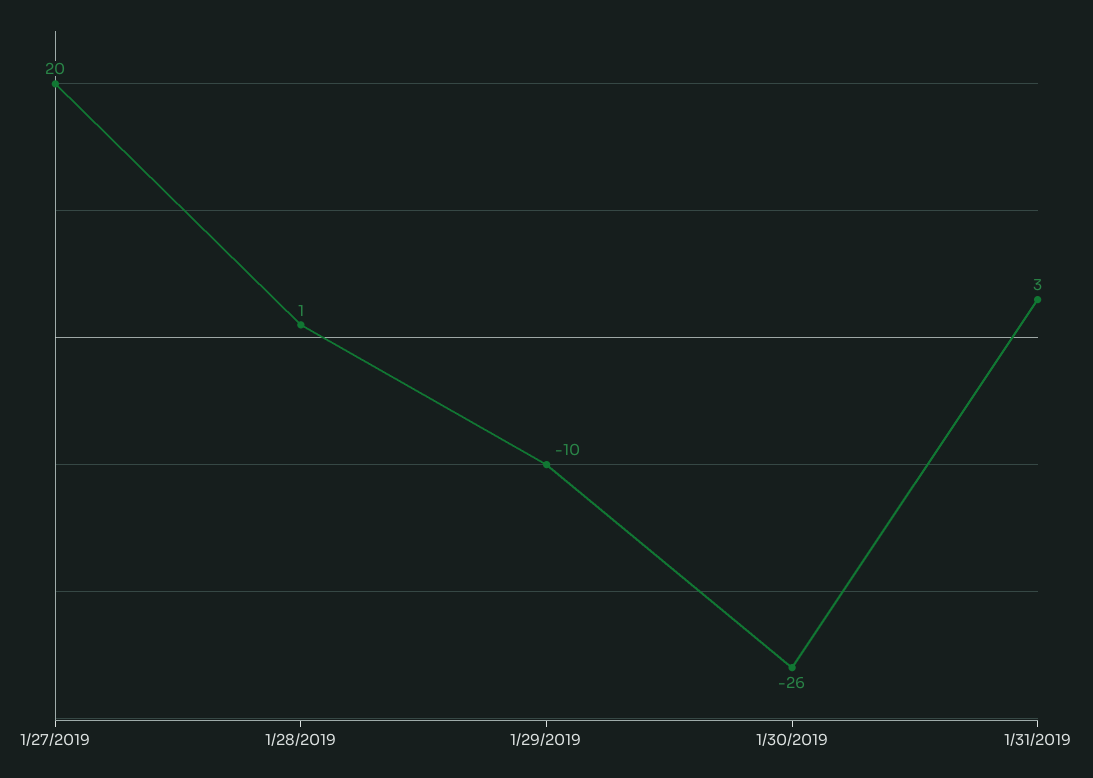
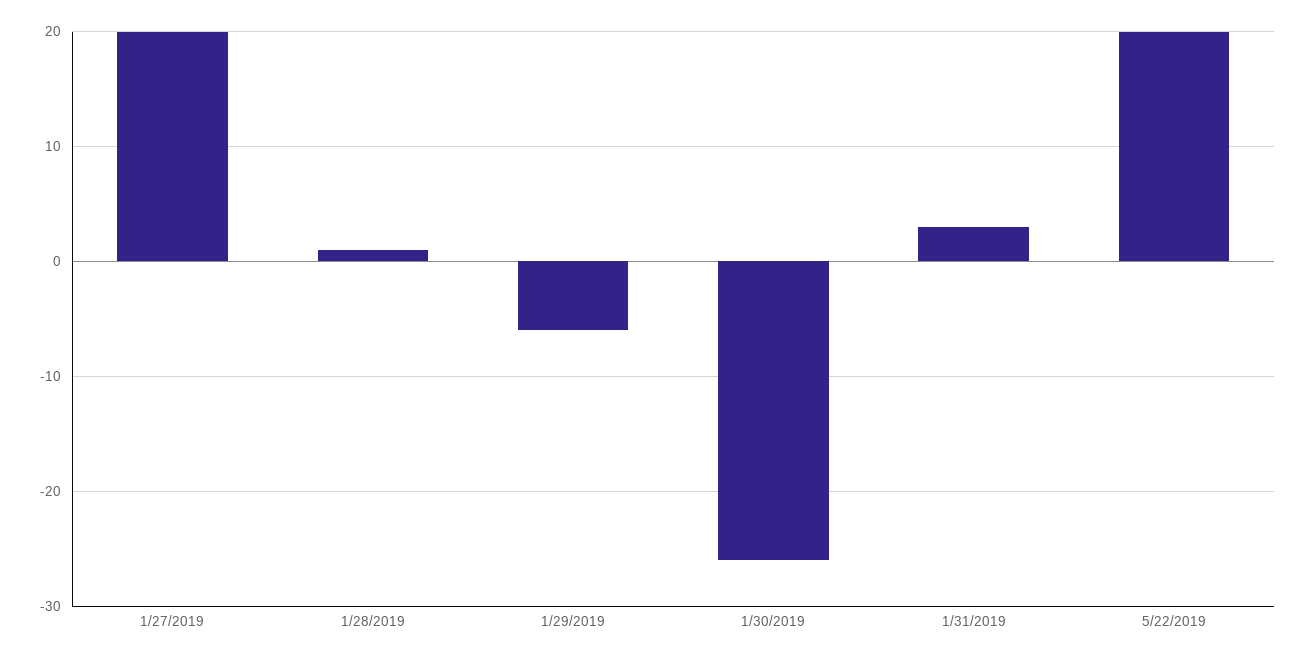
1/29/2019: -10 -> -6
5/22/2019: none -> 20

